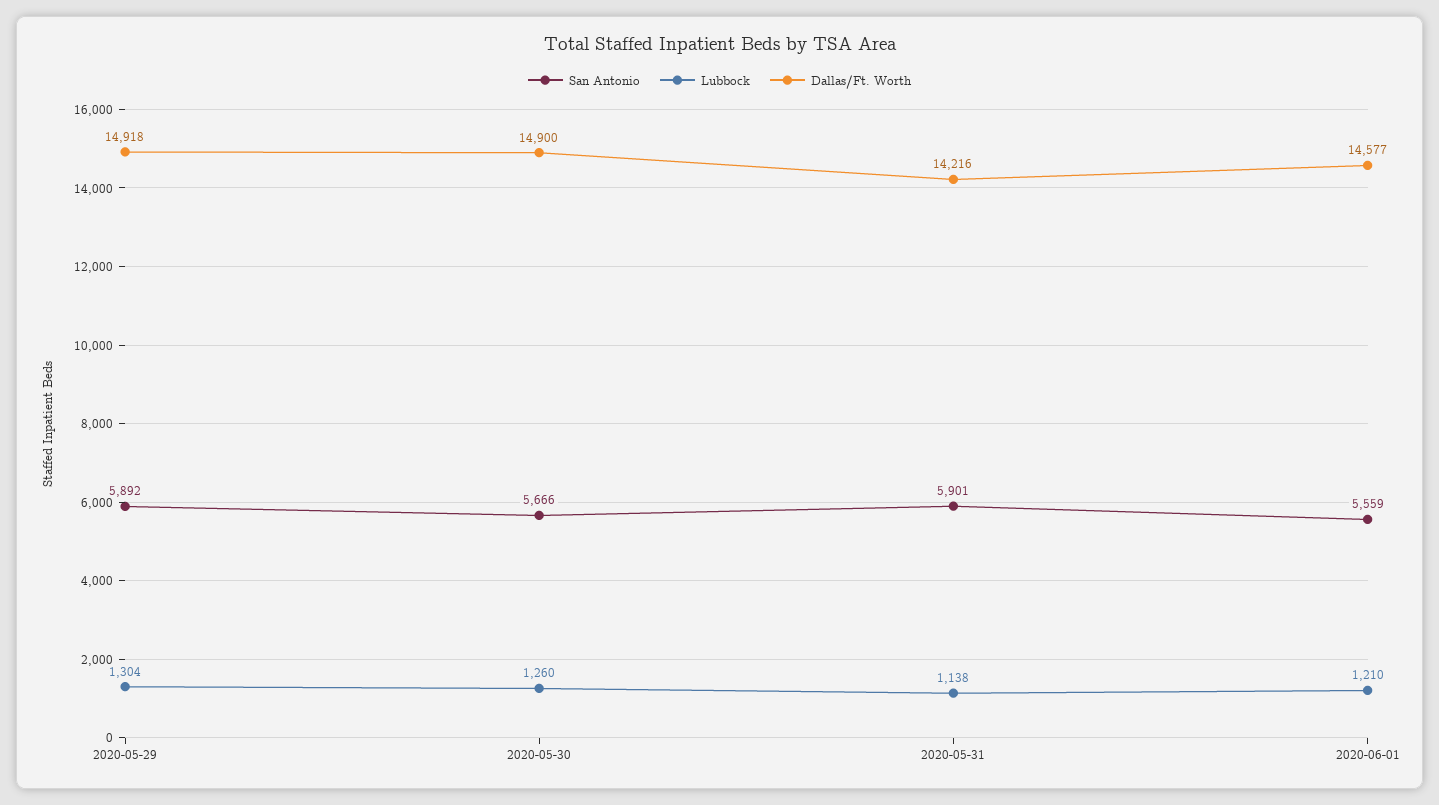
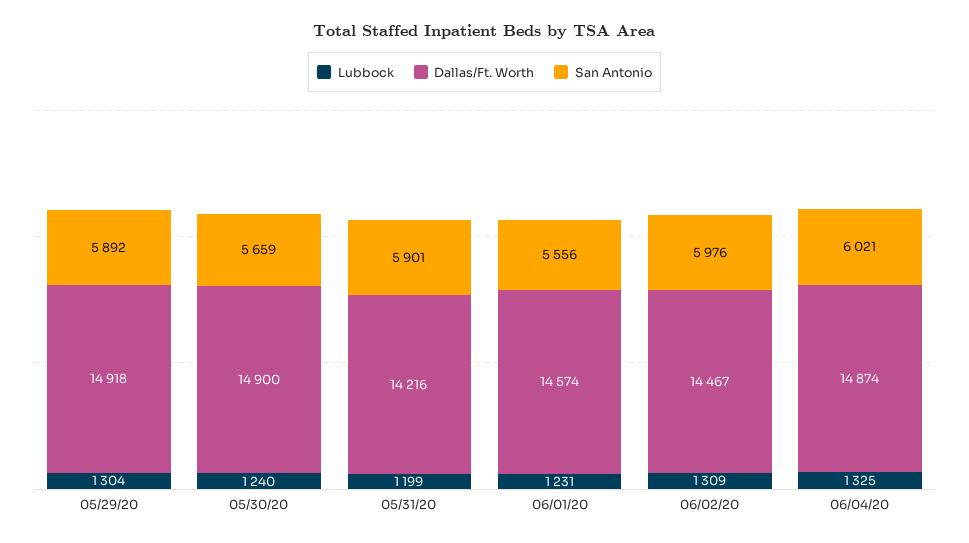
San Antonio, 2020-05-30: 5666 -> 5659
Lubbock, 2020-05-30: 1260 -> 1240
Lubbock, 2020-05-31: 1138 -> 1199
San Antonio, 2020-06-01: 5559 -> 5556
Lubbock, 2020-06-01: 1210 -> 1231
Dallas/Ft. Worth, 2020-06-01: 14577 -> 14574
Lubbock, 06/02/20: none -> 1309
Dallas/Ft. Worth, 06/02/20: none -> 14467
San Antonio, 06/02/20: none -> 5976
Lubbock, 06/04/20: none -> 1325
Dallas/Ft. Worth, 06/04/20: none -> 14874
San Antonio, 06/04/20: none -> 6021

